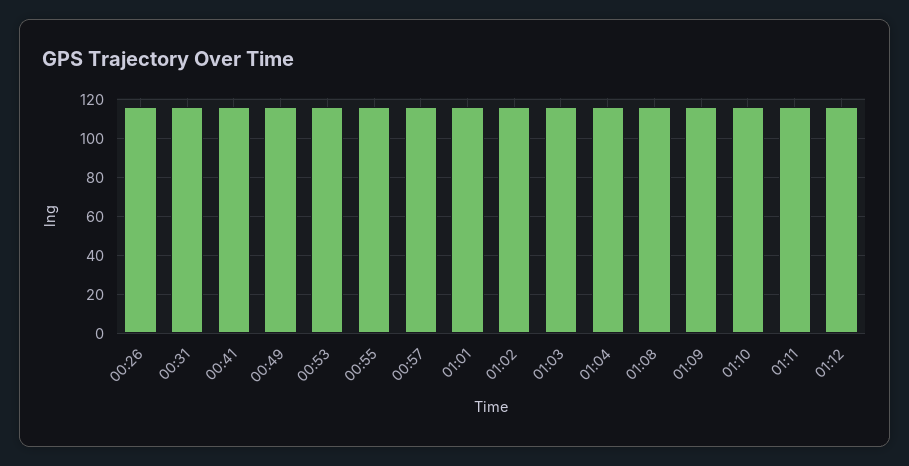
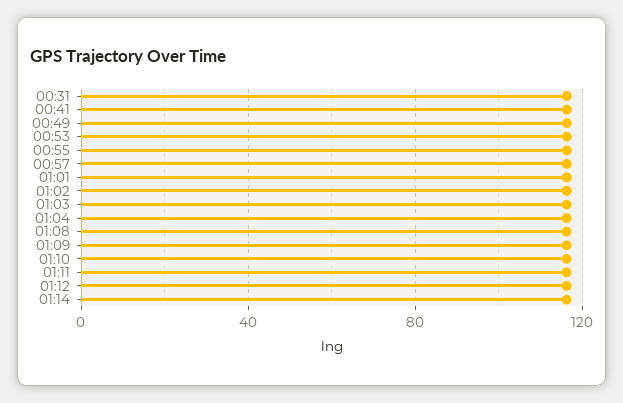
00:26: 115 -> none
01:14: none -> 115

